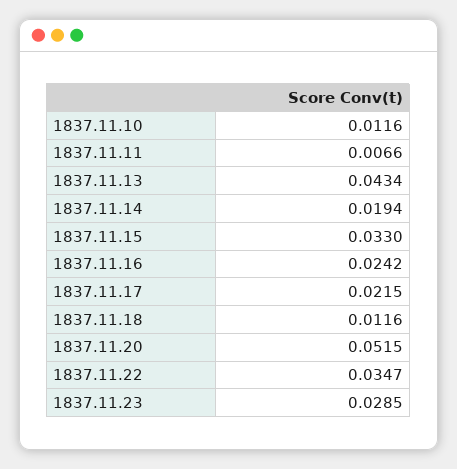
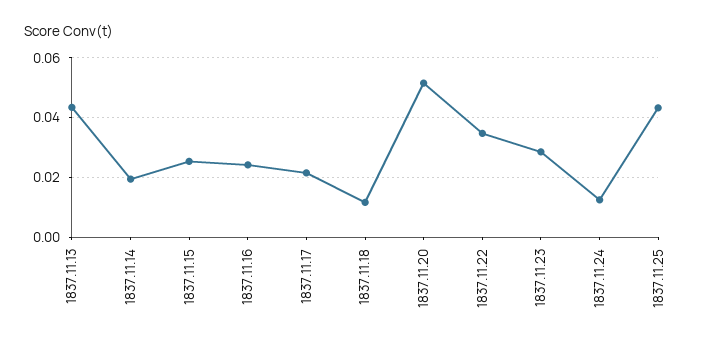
1837.11.10: 0.0116 -> none
1837.11.11: 0.0066 -> none
1837.11.15: 0.033 -> 0.025
1837.11.24: none -> 0.0125
1837.11.25: none -> 0.0425

